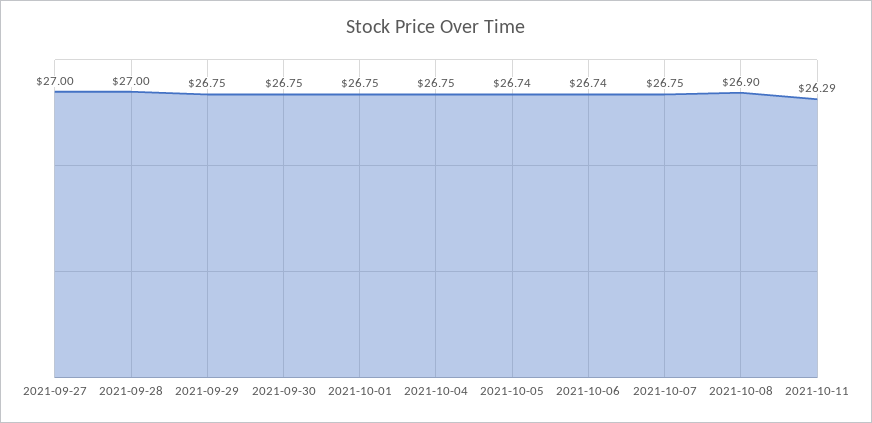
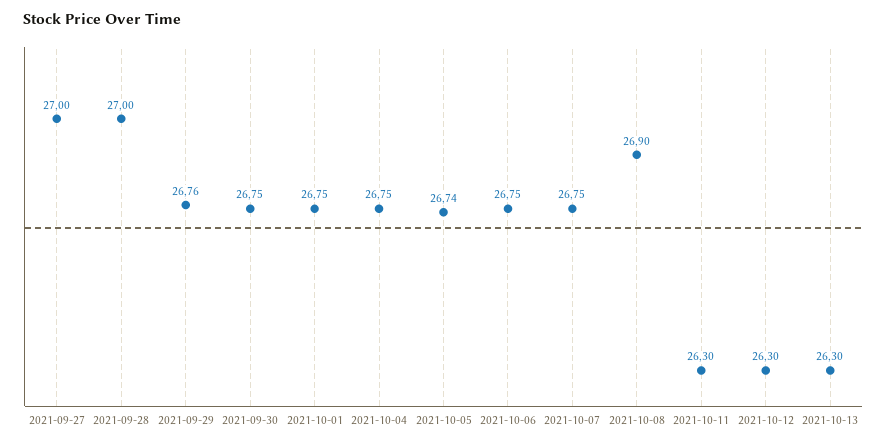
2021-09-29: 26.75 -> 26.76
2021-10-06: 26.74 -> 26.75
2021-10-11: 26.29 -> 26.3
2021-10-12: none -> 26.3
2021-10-13: none -> 26.3

